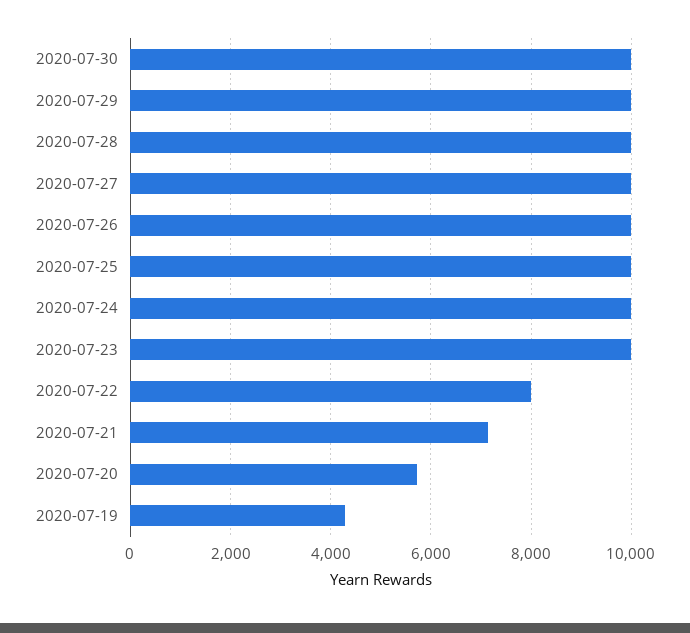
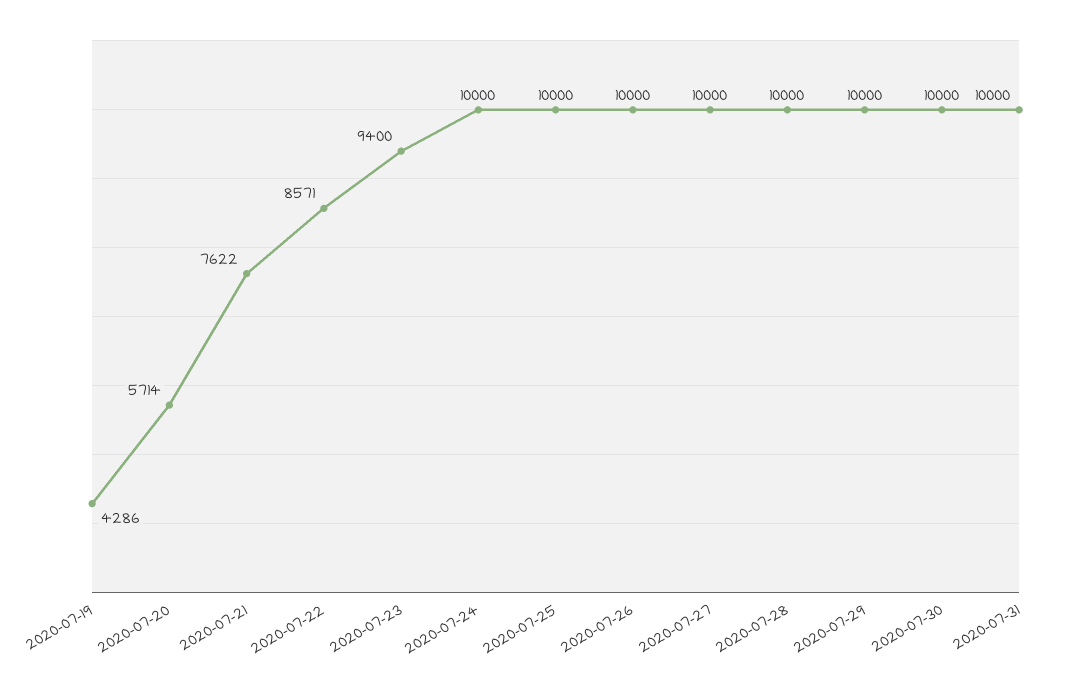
2020-07-23: 10000 -> 9400
2020-07-22: 8000 -> 8571
2020-07-21: 7200 -> 7622
2020-07-31: none -> 10000

